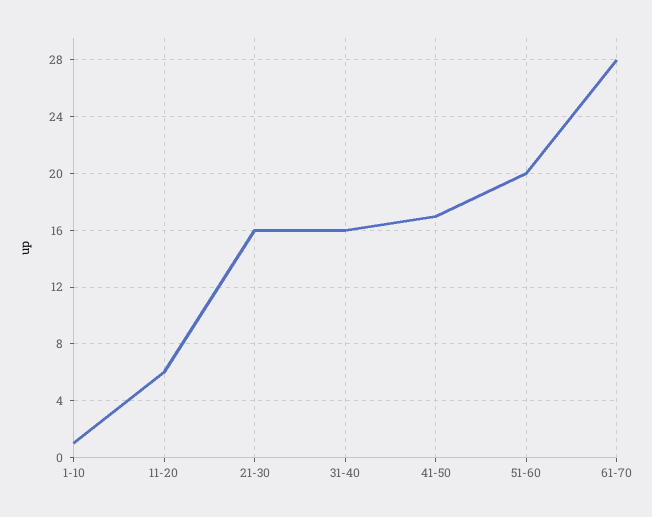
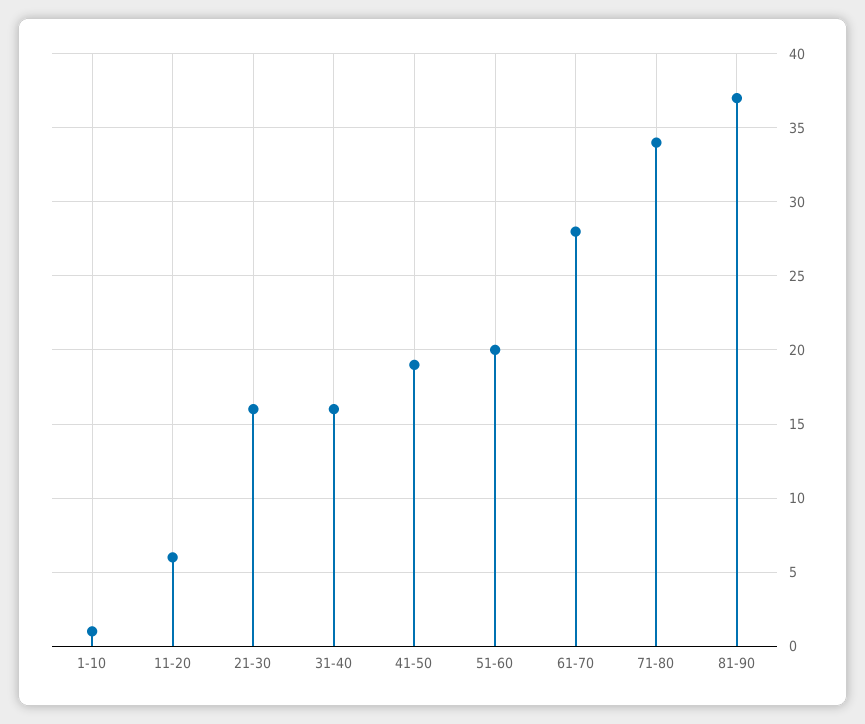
41-50: 17 -> 19
71-80: none -> 34
81-90: none -> 37

